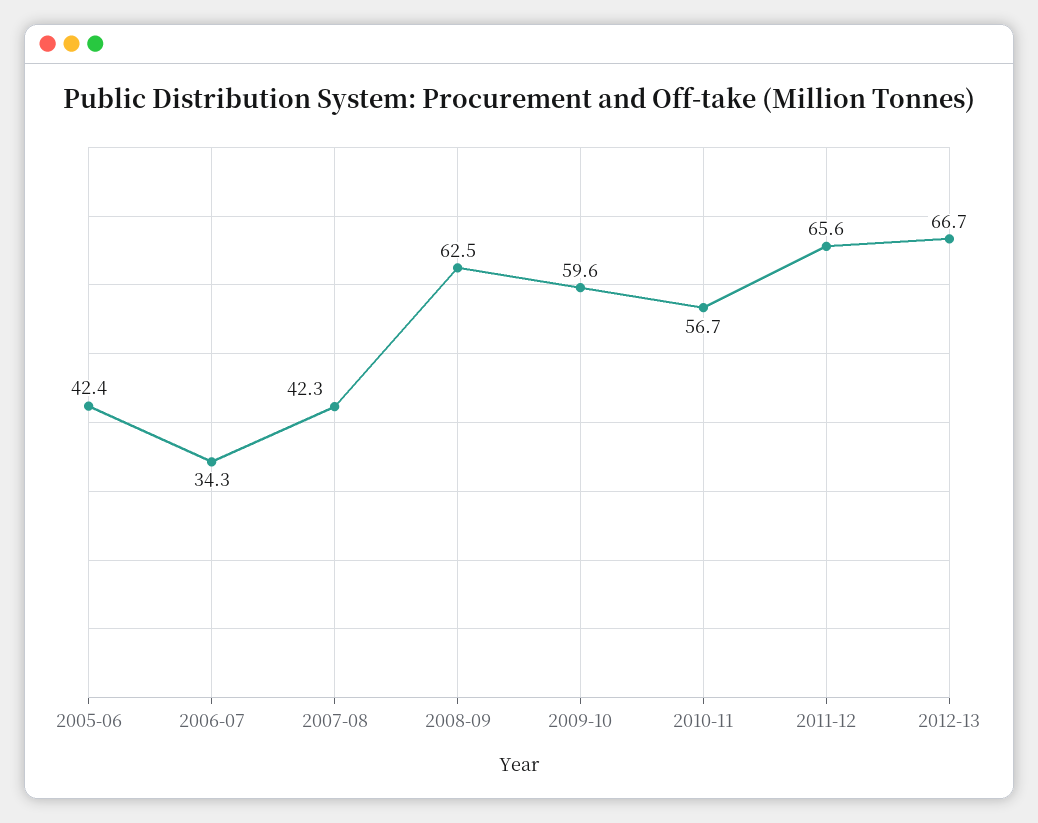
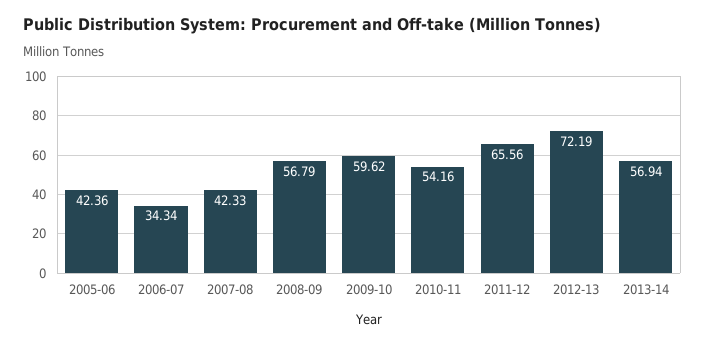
2008-09: 62.5 -> 56.79
2010-11: 56.7 -> 54.16
2012-13: 66.7 -> 72.19
2013-14: none -> 56.94

